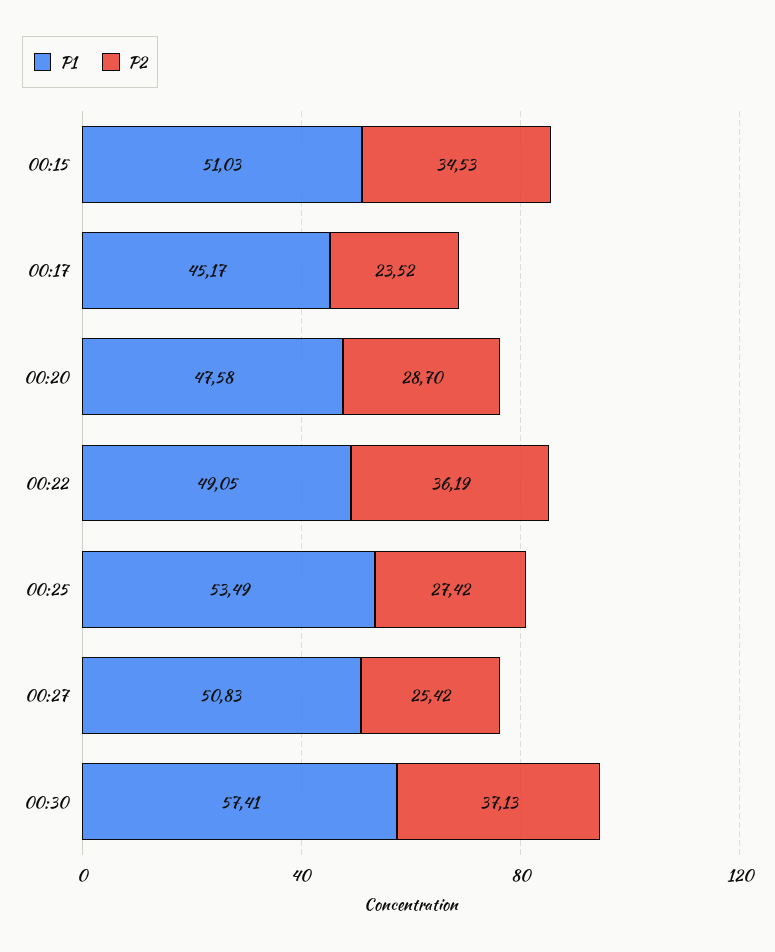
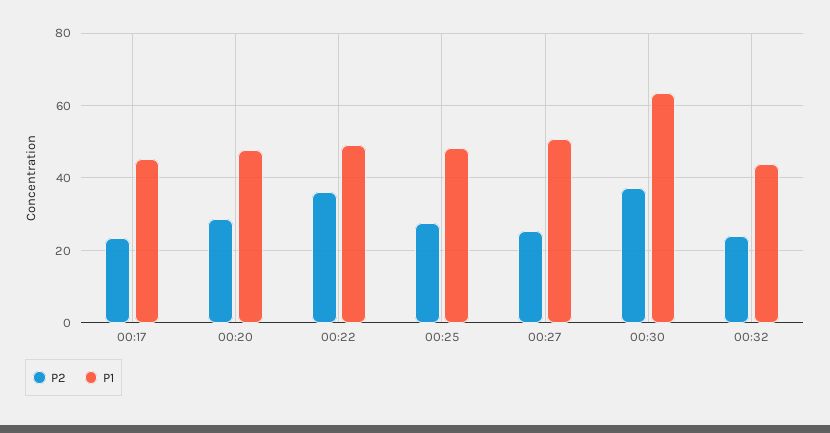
P1, 00:15: 51.03 -> none
P2, 00:15: 34.53 -> none
P1, 00:25: 53.49 -> 48
P1, 00:30: 57.41 -> 64
P2, 00:32: none -> 24
P1, 00:32: none -> 44

